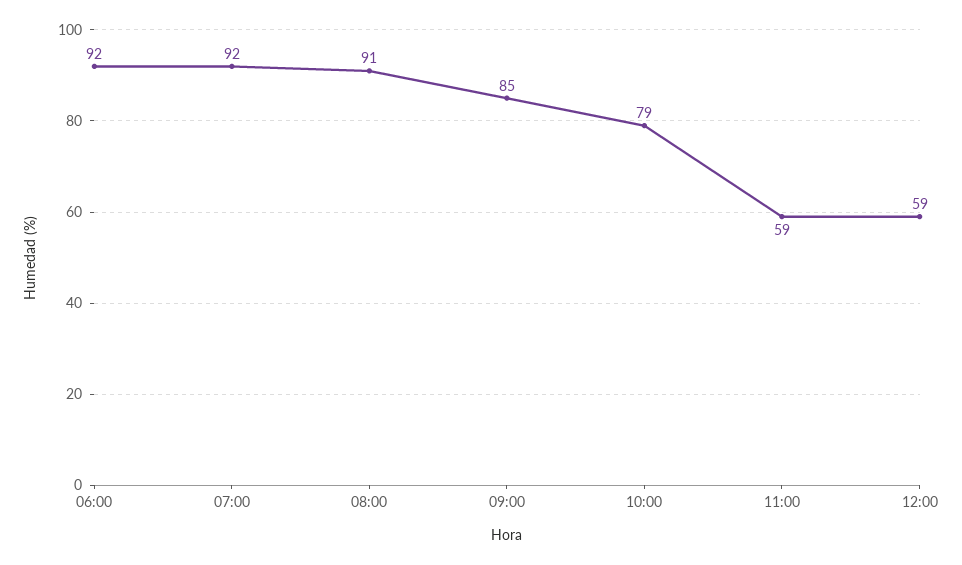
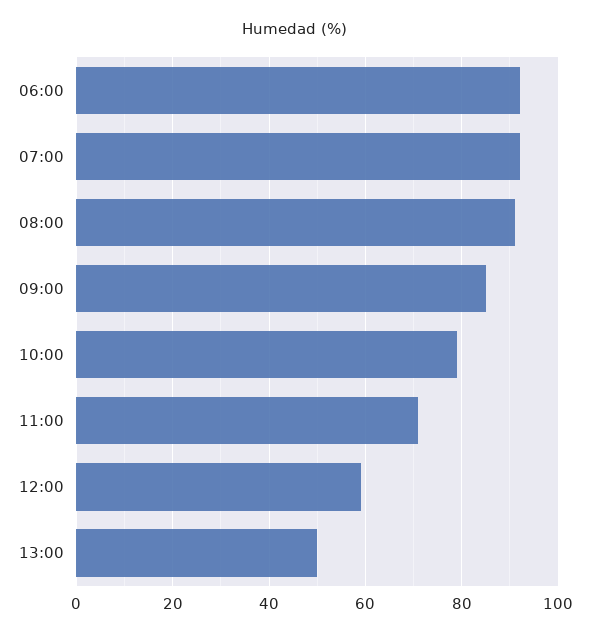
11:00: 59 -> 70
13:00: none -> 50

